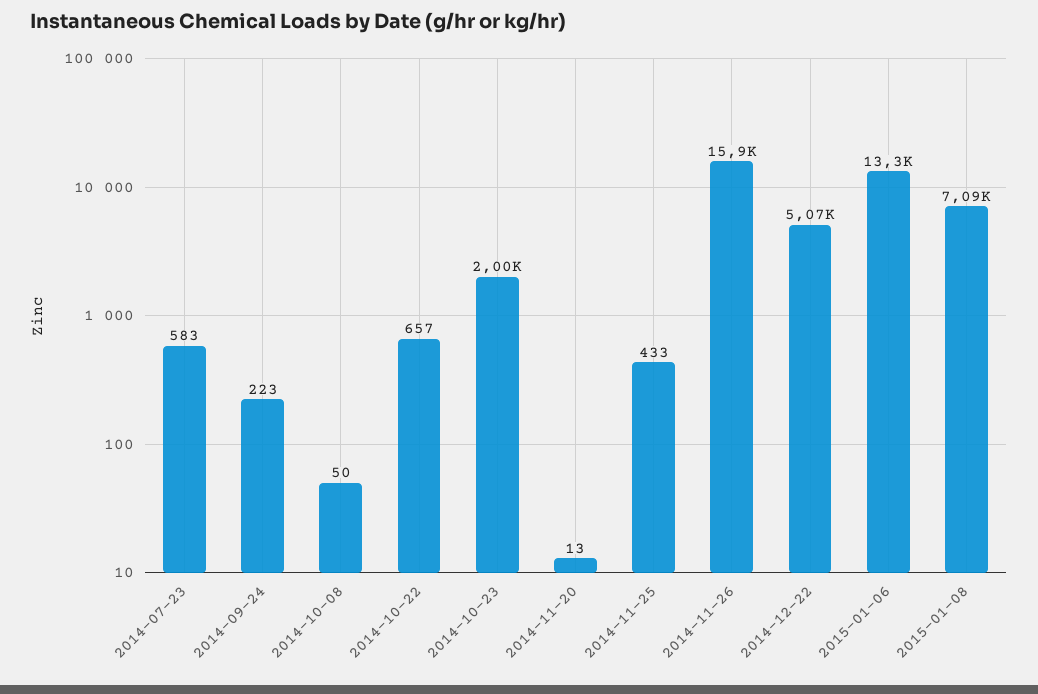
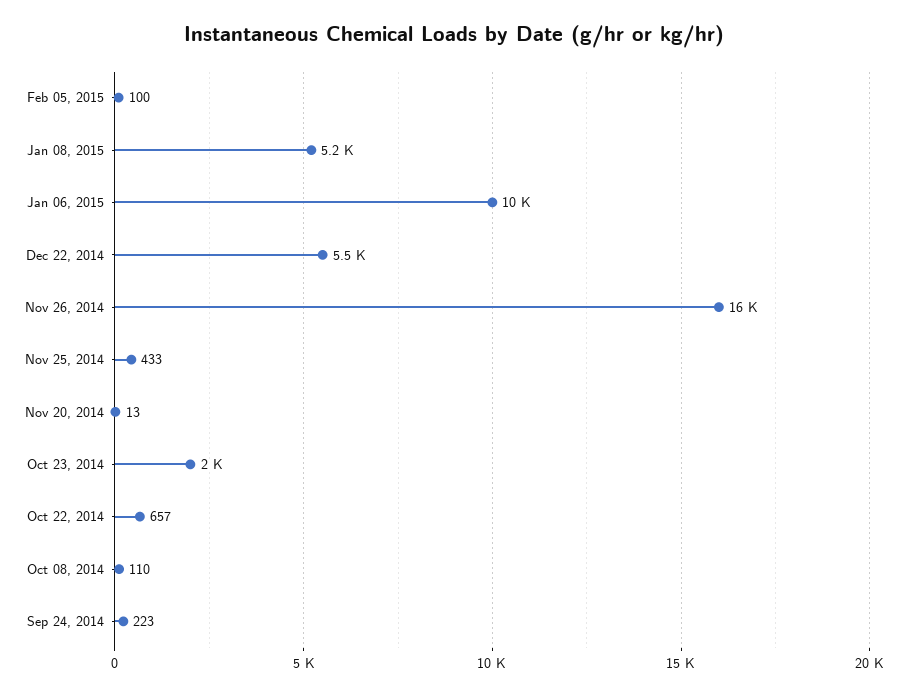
2014-07-23: 583 -> none
2014-10-08: 50 -> 110
2014-12-22: 5070 -> 5500
2015-01-06: 13300 -> 10000
2015-01-08: 7090 -> 5200
Feb 05, 2015: none -> 100

